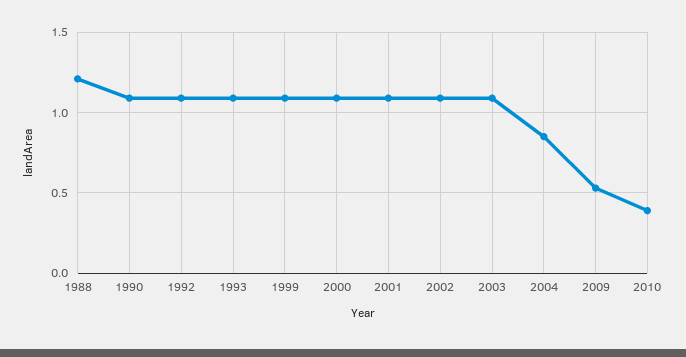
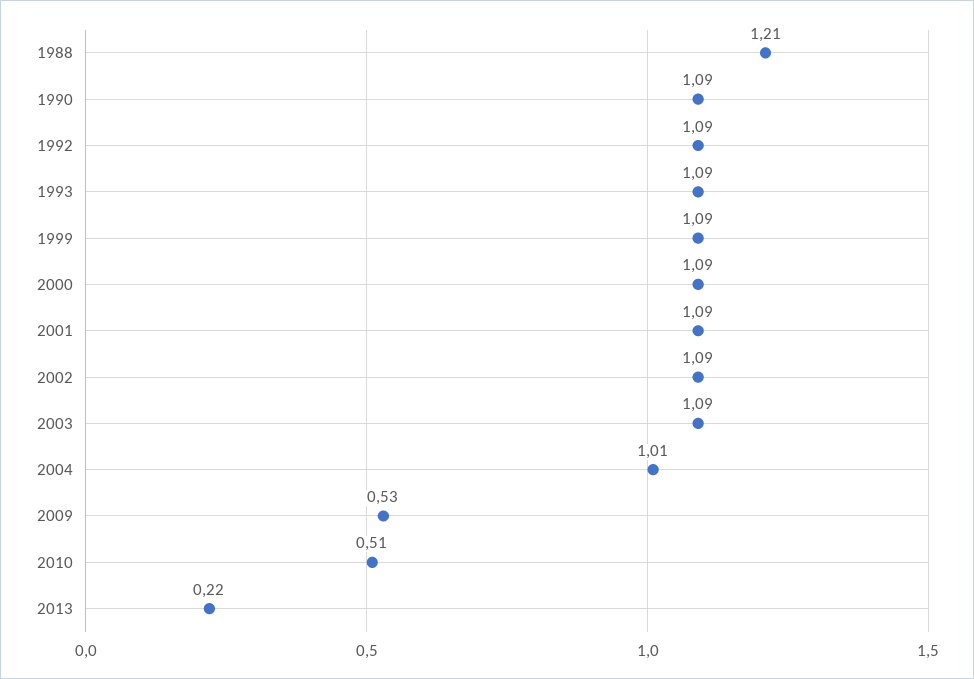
2004: 0.85 -> 1.01
2010: 0.4 -> 0.51
2013: none -> 0.22

